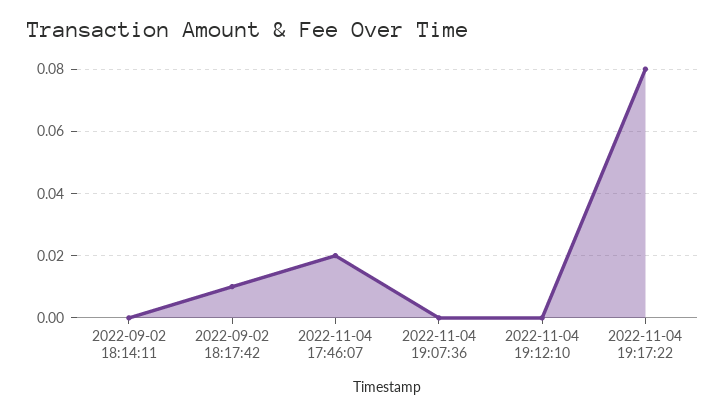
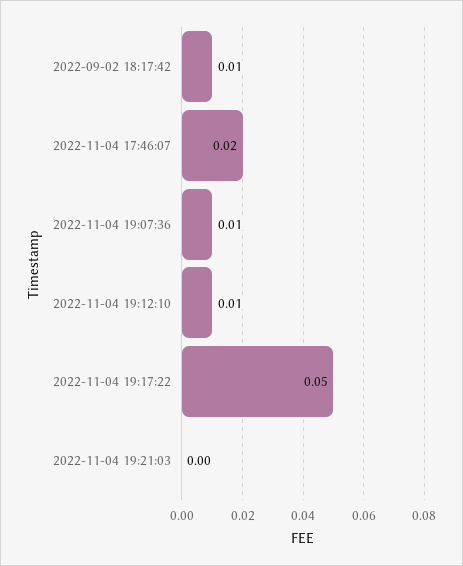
2022-09-02 18:14:11: 0 -> none
2022-11-04 19:07:36: 0 -> 0.01
2022-11-04 19:12:10: 0 -> 0.01
2022-11-04 19:17:22: 0.08 -> 0.05
2022-11-04 19:21:03: none -> 0

